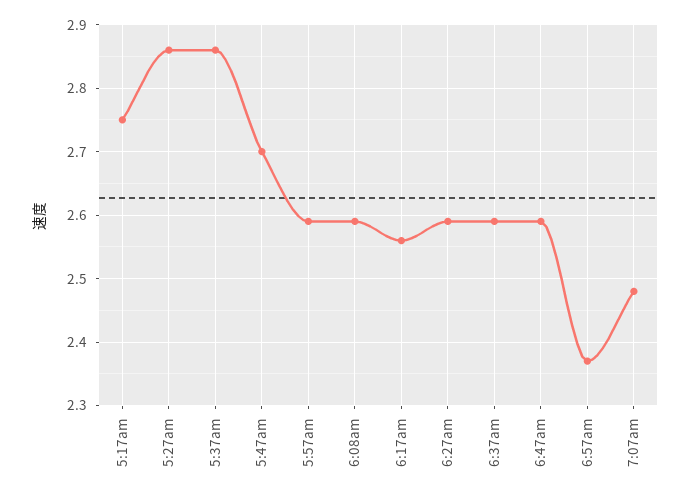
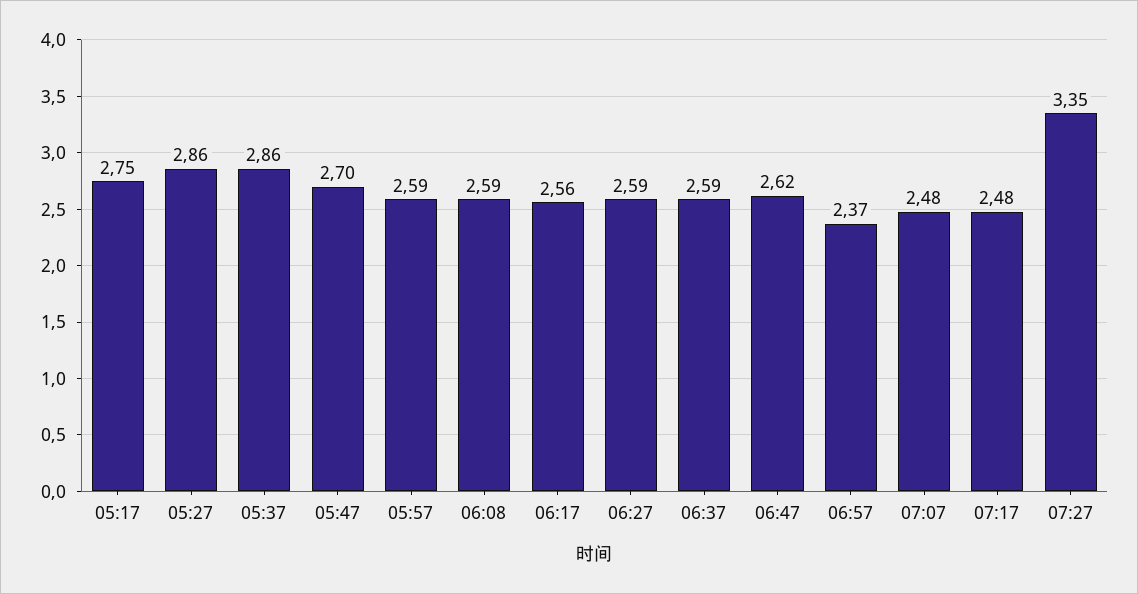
6:47am: 2.59 -> 2.62
07:17: none -> 2.48
07:27: none -> 3.35

